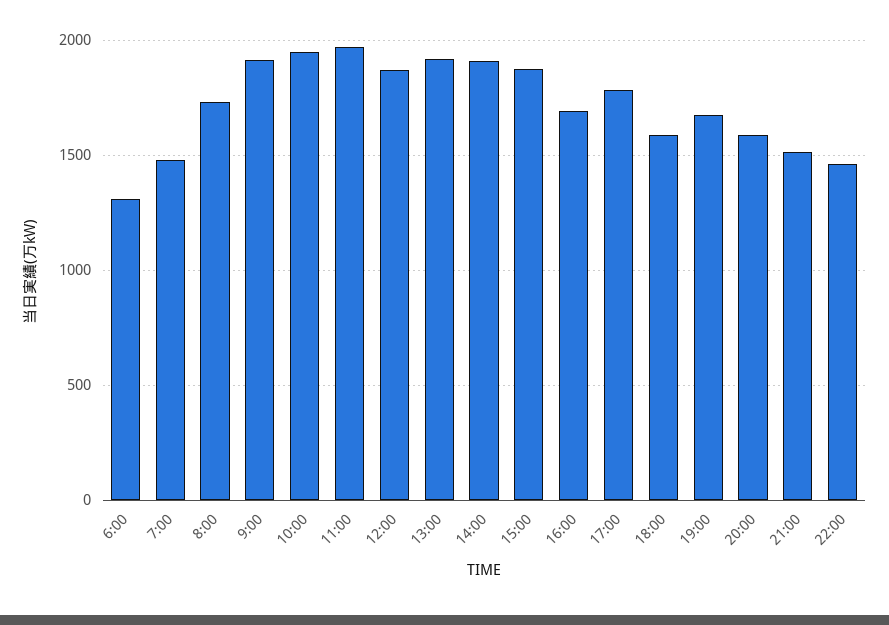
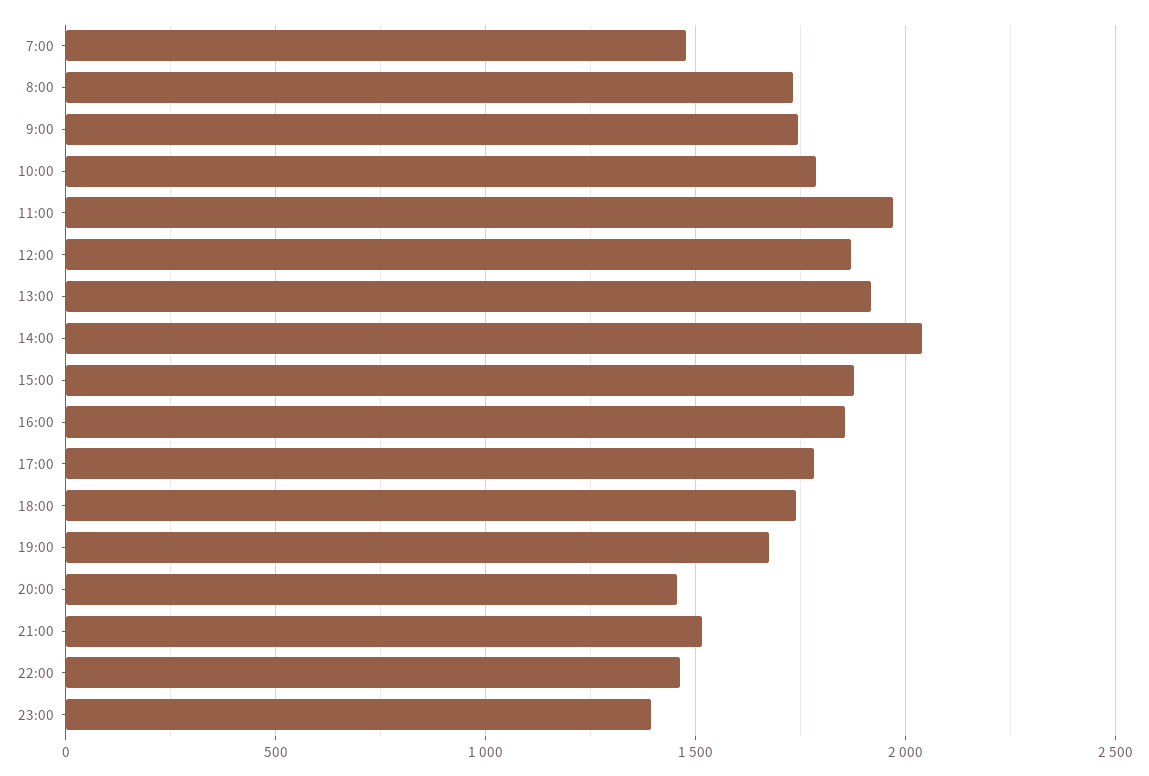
6:00: 1300 -> none
9:00: 1900 -> 1750
10:00: 1950 -> 1800
14:00: 1900 -> 2050
16:00: 1700 -> 1850
18:00: 1600 -> 1750
20:00: 1600 -> 1450
23:00: none -> 1400

